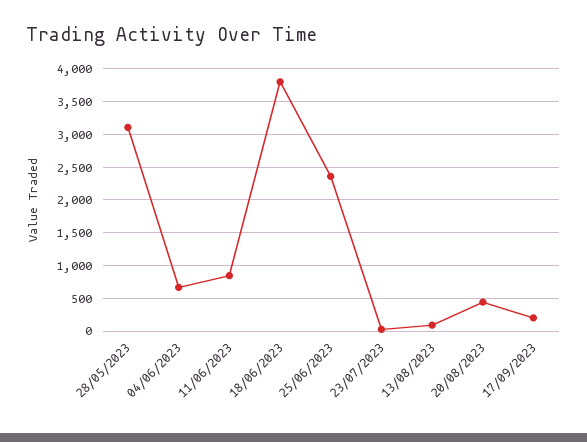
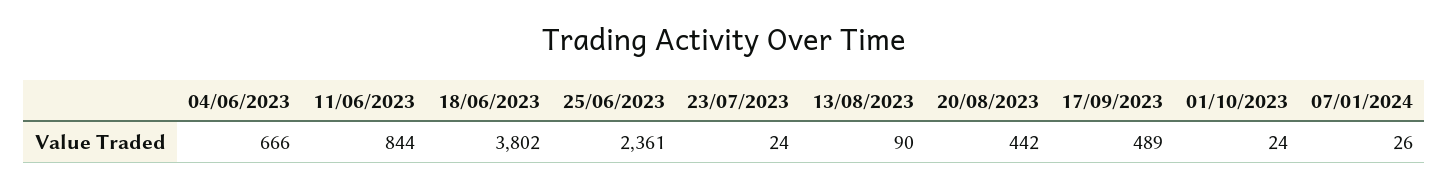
28/05/2023: 3100 -> none
17/09/2023: 200 -> 489
01/10/2023: none -> 24
07/01/2024: none -> 26

